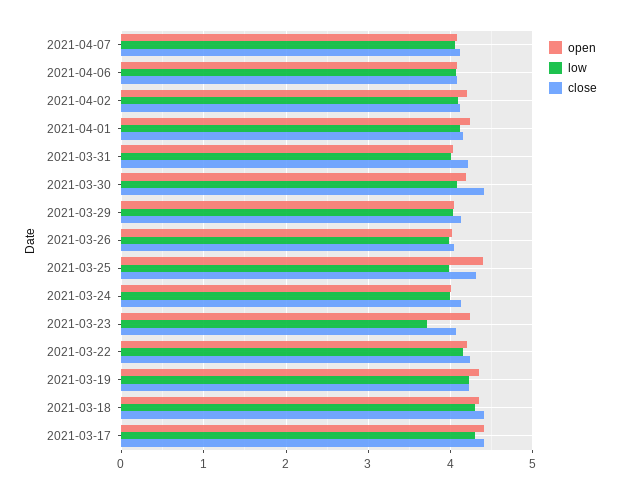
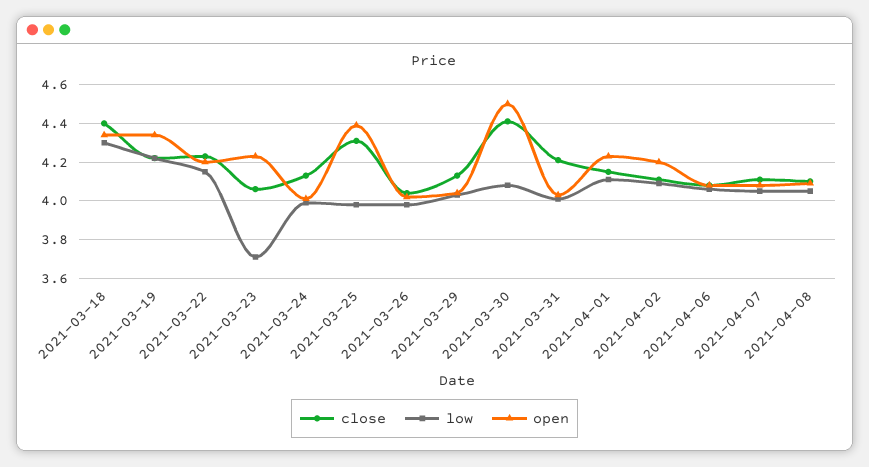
open, 2021-03-30: 4.2 -> 4.5
open, 2021-03-17: 4.4 -> none
low, 2021-03-17: 4.3 -> none
close, 2021-03-17: 4.4 -> none
close, 2021-04-08: none -> 4.1
low, 2021-04-08: none -> 4.05
open, 2021-04-08: none -> 4.1

